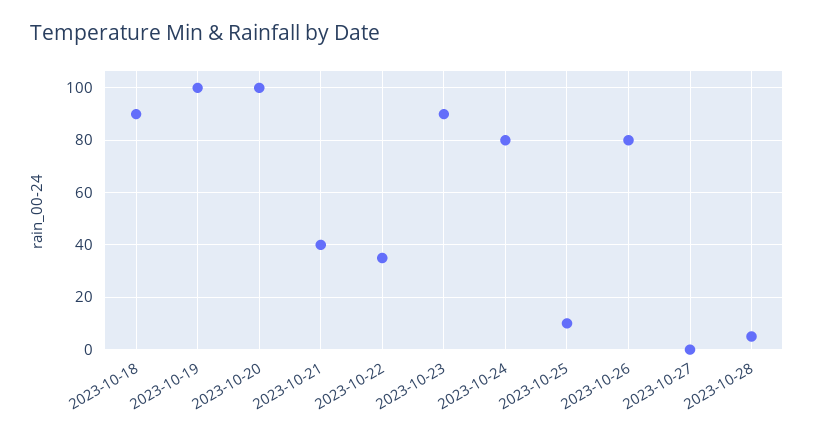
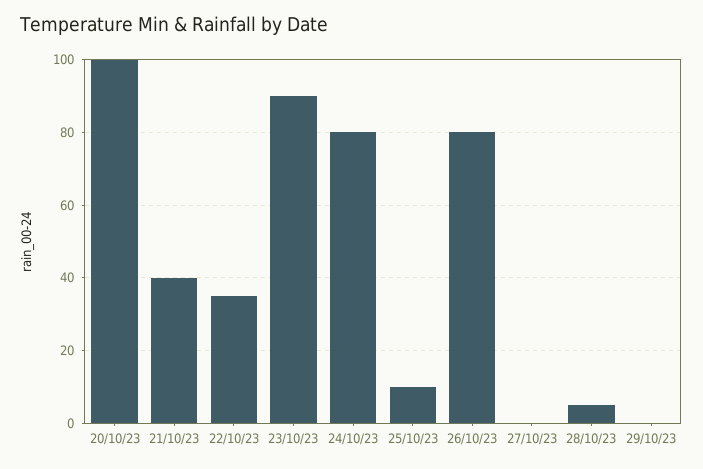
2023-10-18: 90 -> none
2023-10-19: 100 -> none
29/10/23: none -> 0

